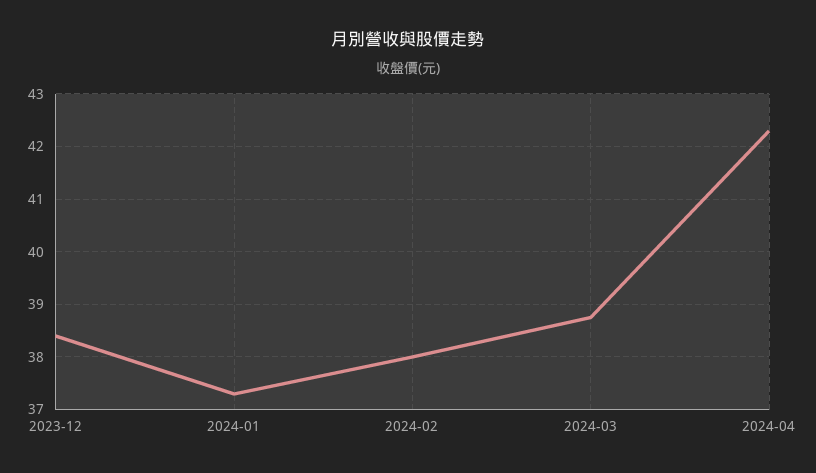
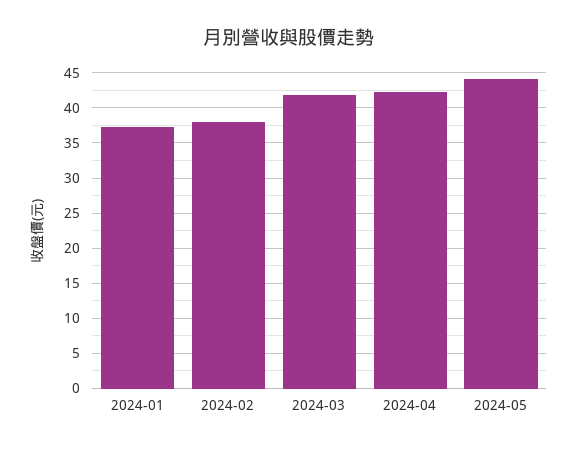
2023-12: 38.4 -> none
2024-03: 38.8 -> 42
2024-05: none -> 44

